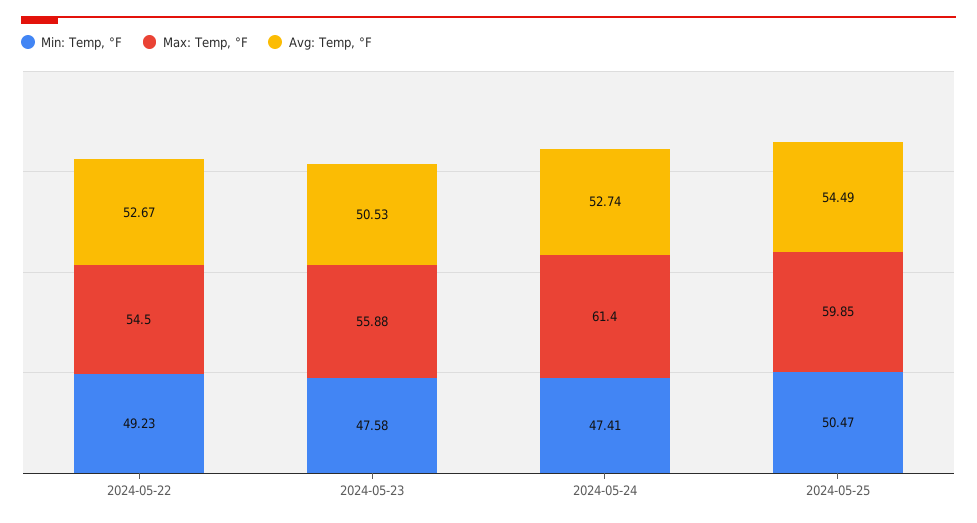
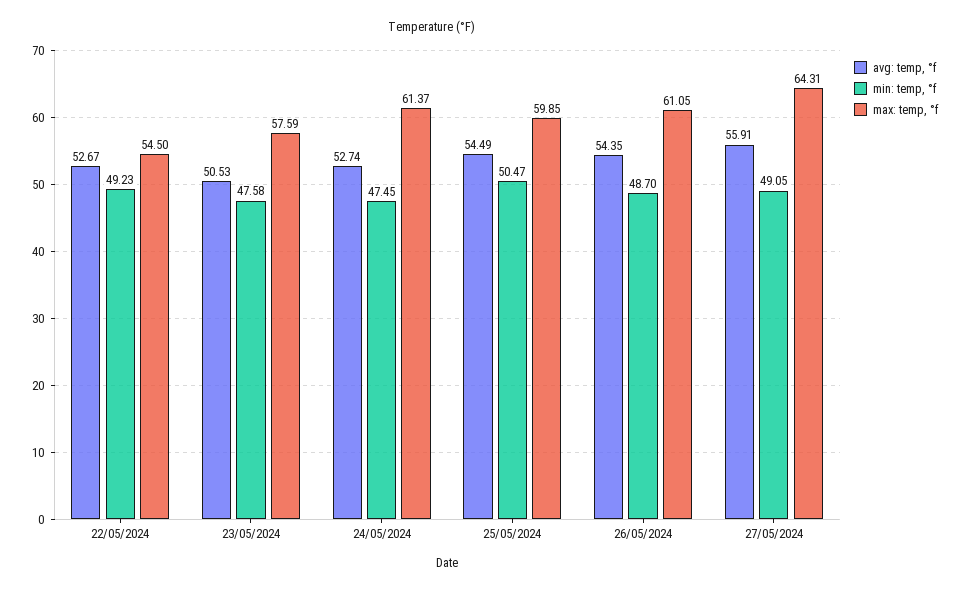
Max: Temp, °F, 2024-05-23: 55.88 -> 57.59
Min: Temp, °F, 2024-05-24: 47.41 -> 47.45
Max: Temp, °F, 2024-05-24: 61.4 -> 61.37
Avg: Temp, °F, 26/05/2024: none -> 54.35
Min: Temp, °F, 26/05/2024: none -> 48.7
Max: Temp, °F, 26/05/2024: none -> 61.05
Avg: Temp, °F, 27/05/2024: none -> 55.91
Min: Temp, °F, 27/05/2024: none -> 49.05
Max: Temp, °F, 27/05/2024: none -> 64.31

